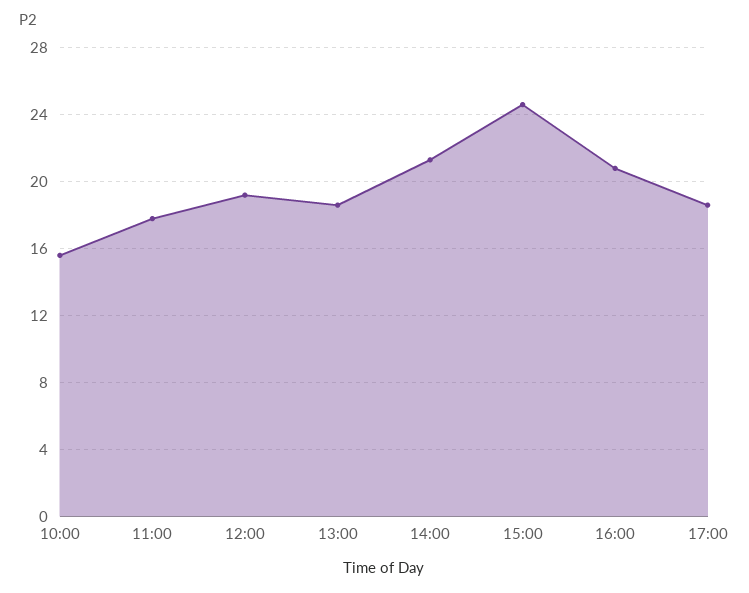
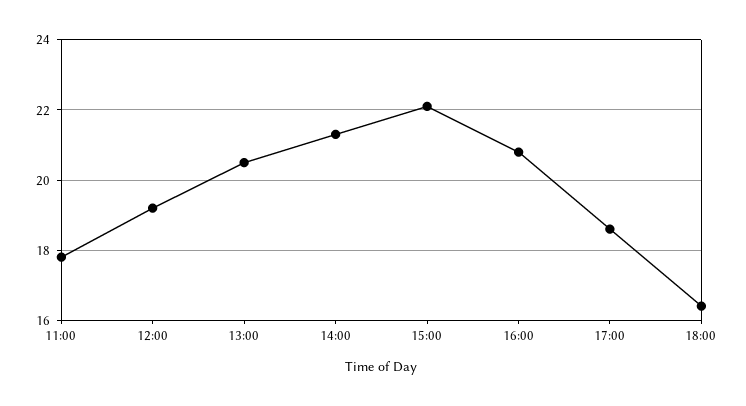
10:00: 15.5 -> none
13:00: 18.5 -> 20.5
15:00: 24.5 -> 22
18:00: none -> 16.5

